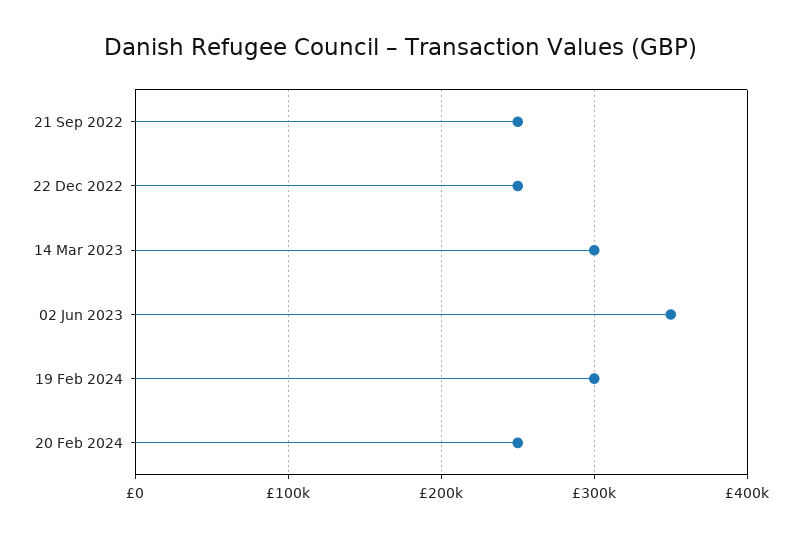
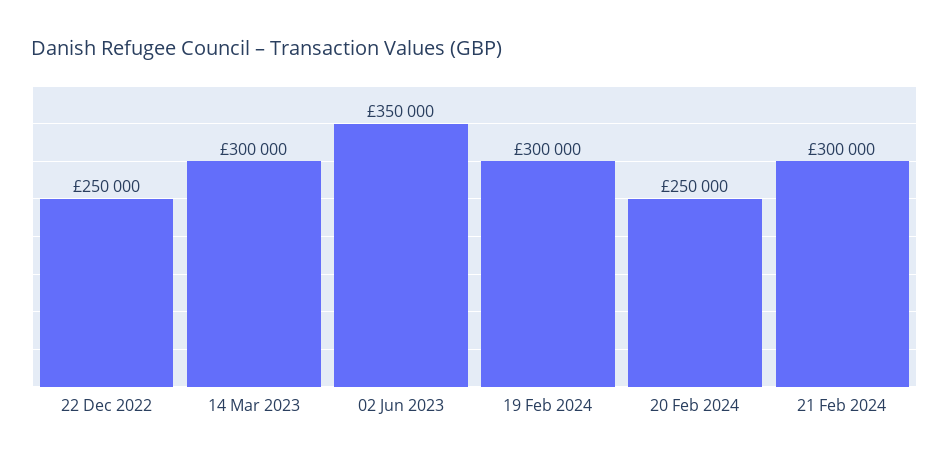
21 Sep 2022: 250000 -> none
21 Feb 2024: none -> 300000

